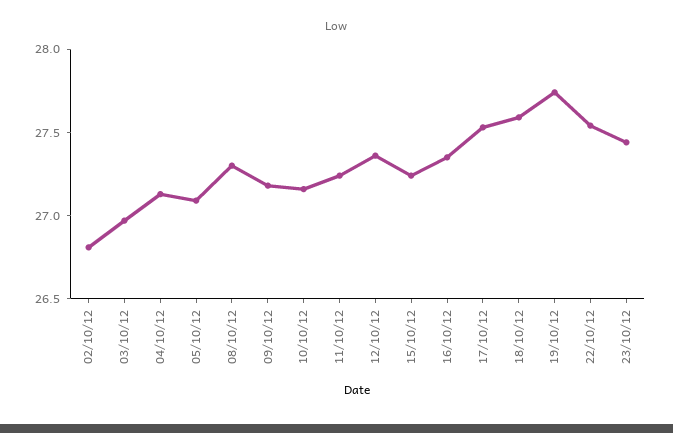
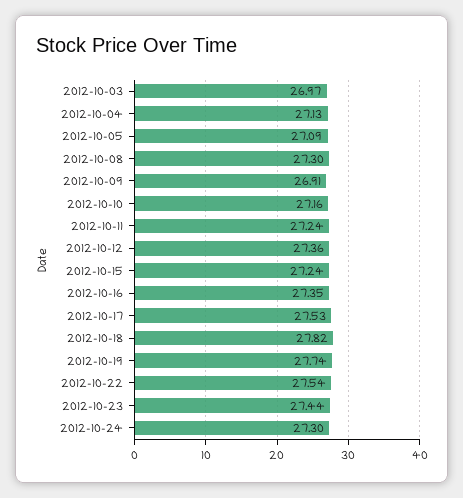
02/10/12: 26.8 -> none
09/10/12: 27.2 -> 26.91
18/10/12: 27.6 -> 27.82
2012-10-24: none -> 27.3

